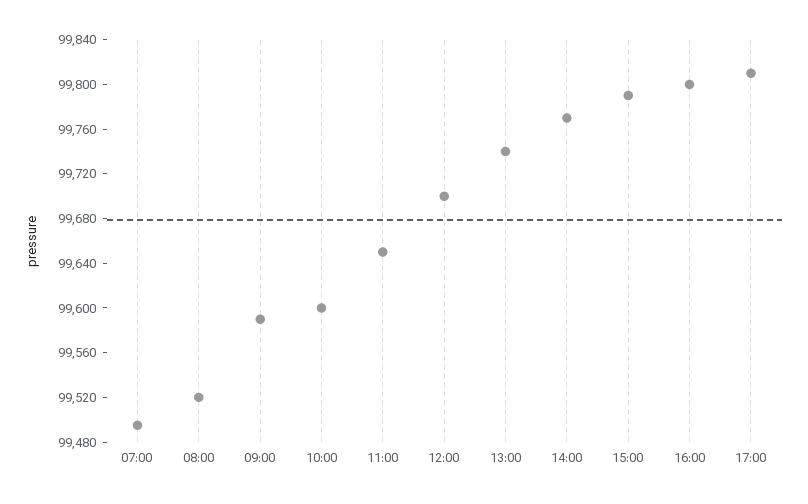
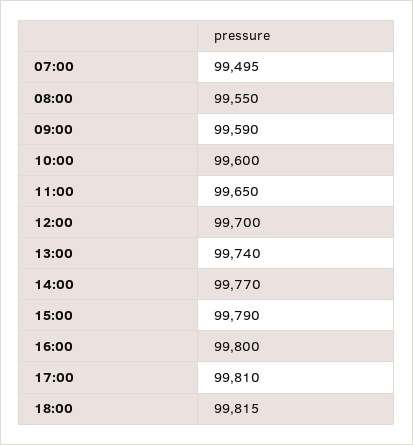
08:00: 99520 -> 99550
18:00: none -> 99815

